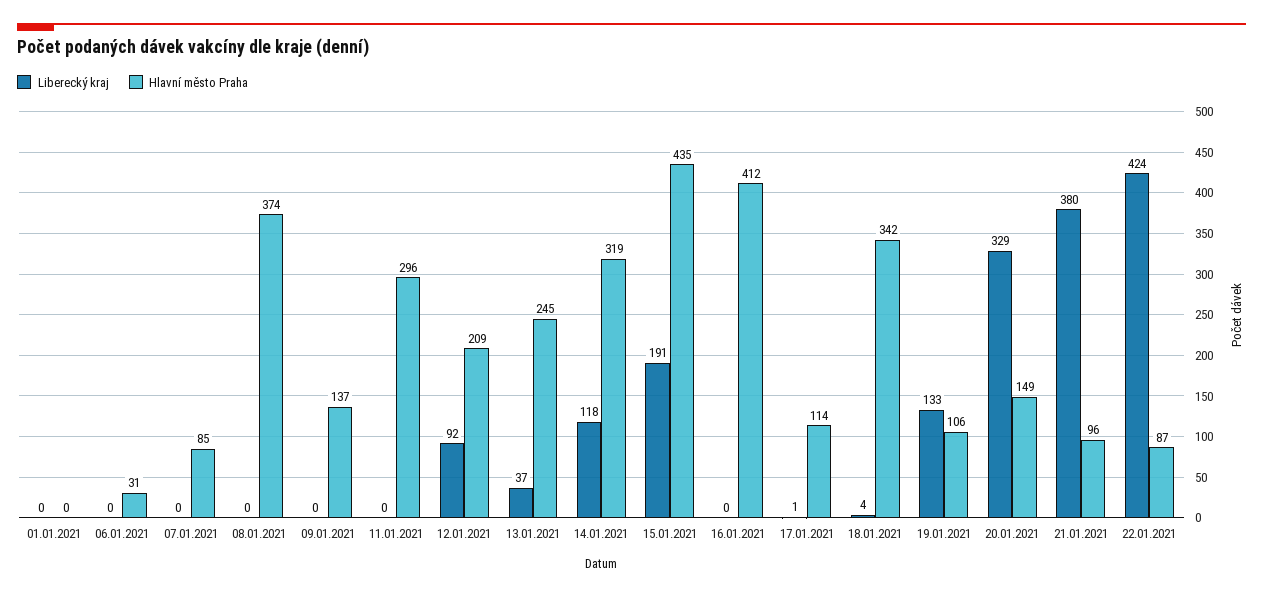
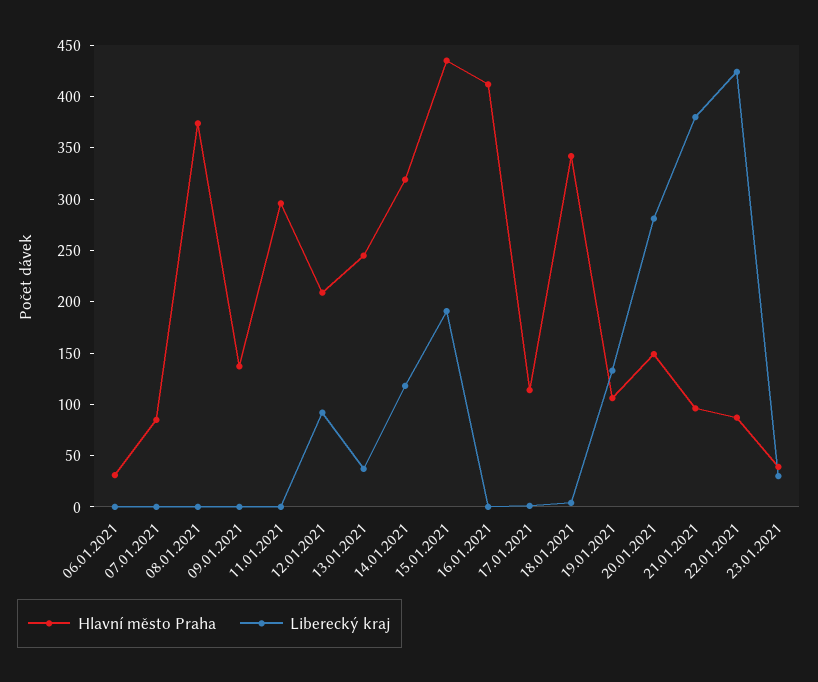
Liberecký kraj, 01.01.2021: 0 -> none
Hlavní město Praha, 01.01.2021: 0 -> none
Liberecký kraj, 20.01.2021: 329 -> 280
Hlavní město Praha, 23.01.2021: none -> 40
Liberecký kraj, 23.01.2021: none -> 30

